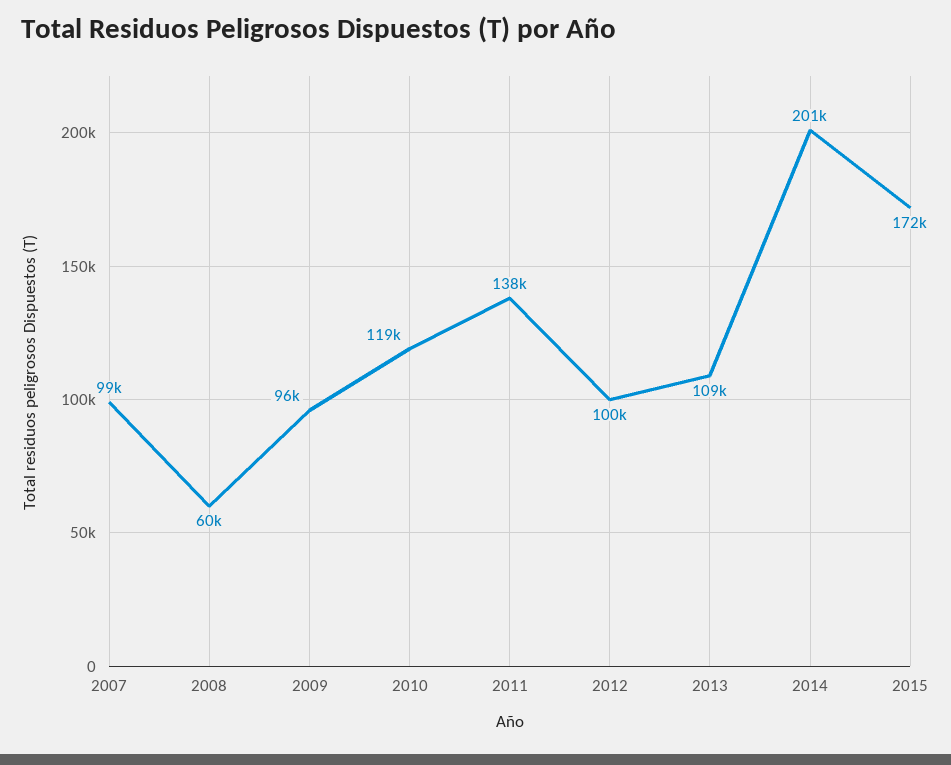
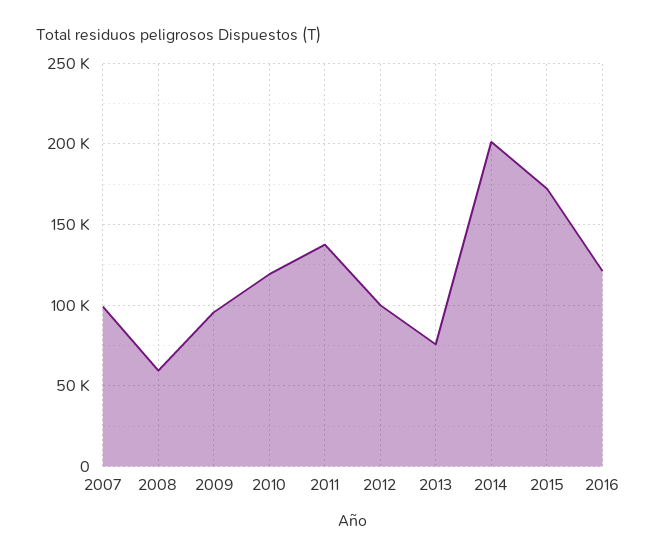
2013: 109000 -> 75000
2016: none -> 120000

